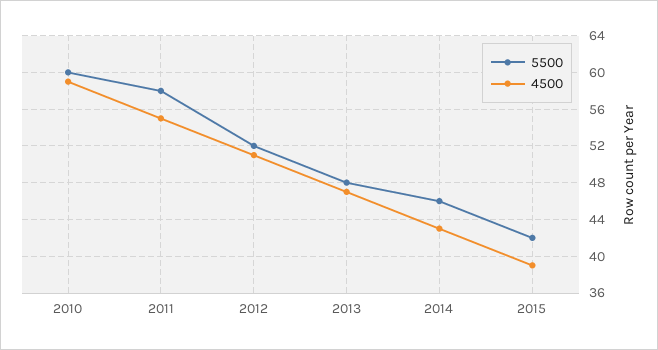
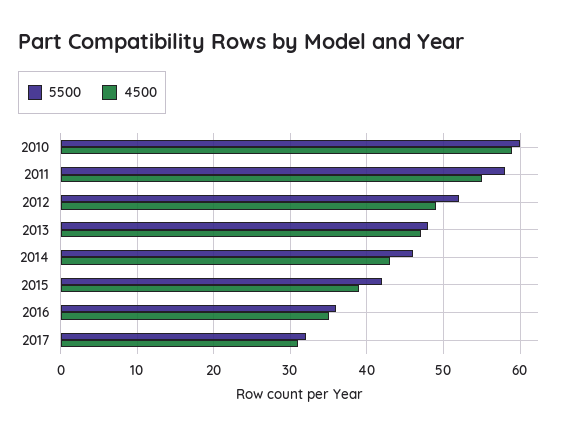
4500, 2012: 51 -> 49
5500, 2016: none -> 36
4500, 2016: none -> 35
5500, 2017: none -> 32
4500, 2017: none -> 31

